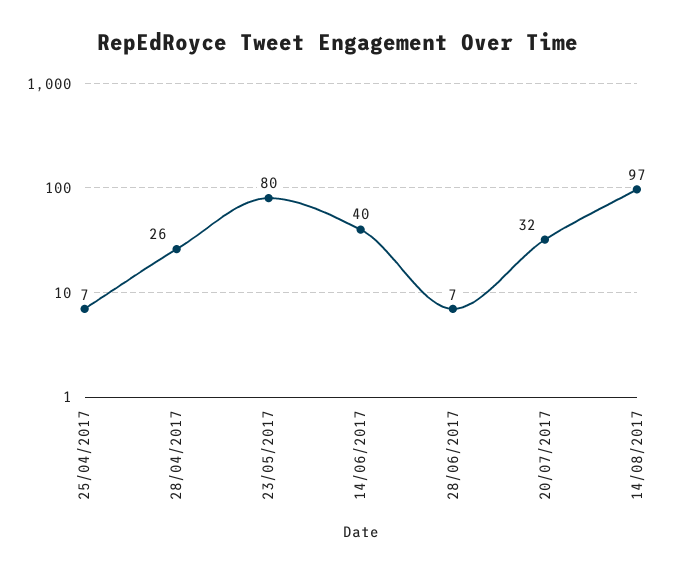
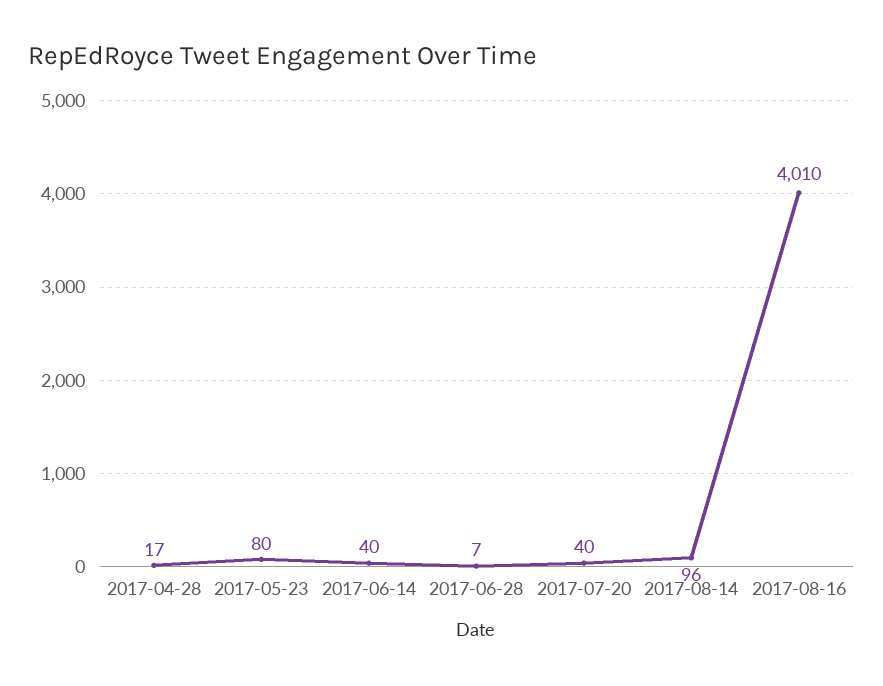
25/04/2017: 7 -> none
28/04/2017: 26 -> 17
20/07/2017: 32 -> 40
14/08/2017: 97 -> 96
2017-08-16: none -> 4010

